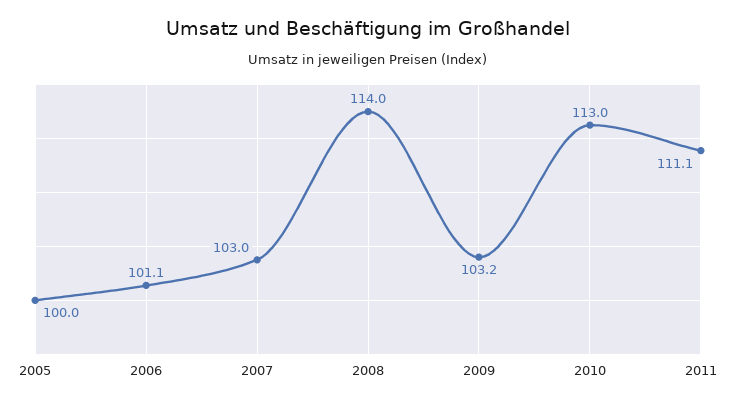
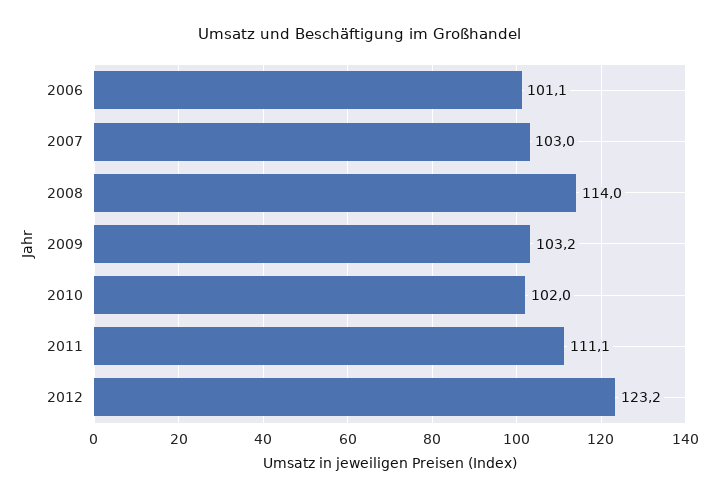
2005: 100 -> none
2010: 113 -> 102
2012: none -> 123.2

